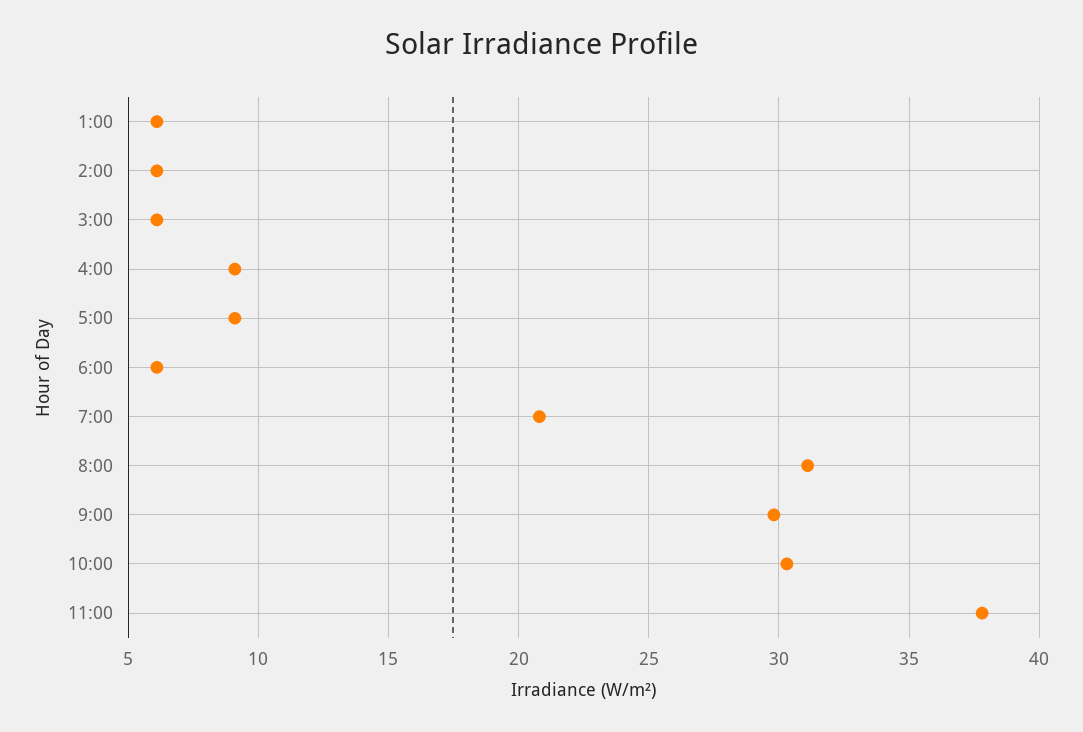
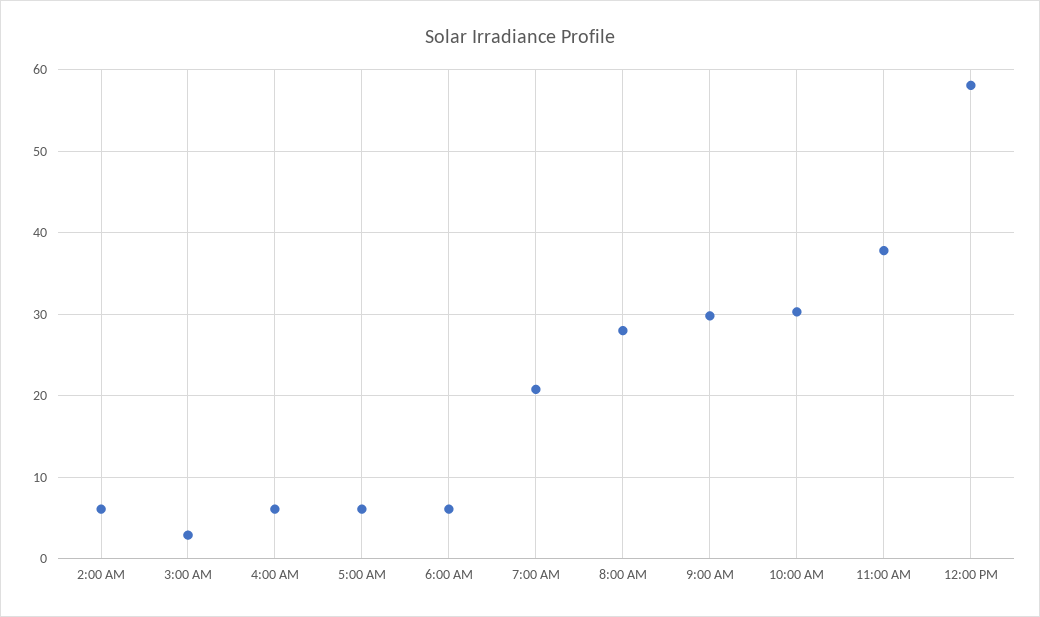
1:00: 6 -> none
3:00: 6 -> 3
4:00: 9 -> 6
5:00: 9 -> 6
8:00: 31 -> 28
12:00 PM: none -> 58

